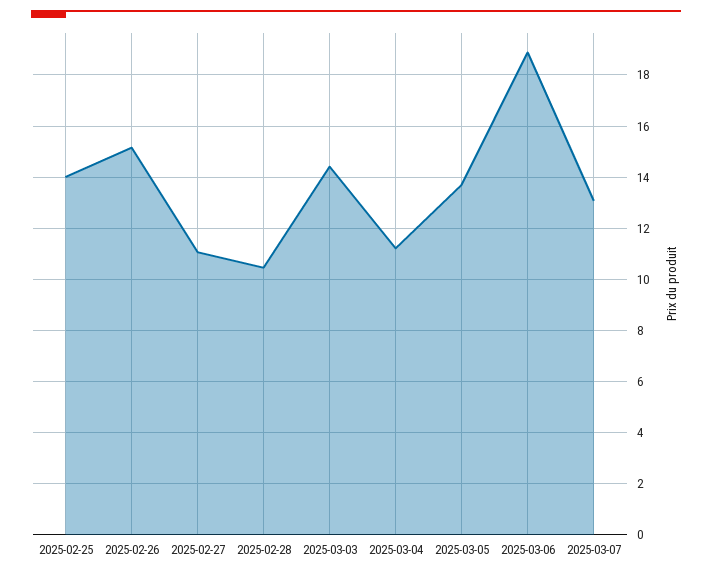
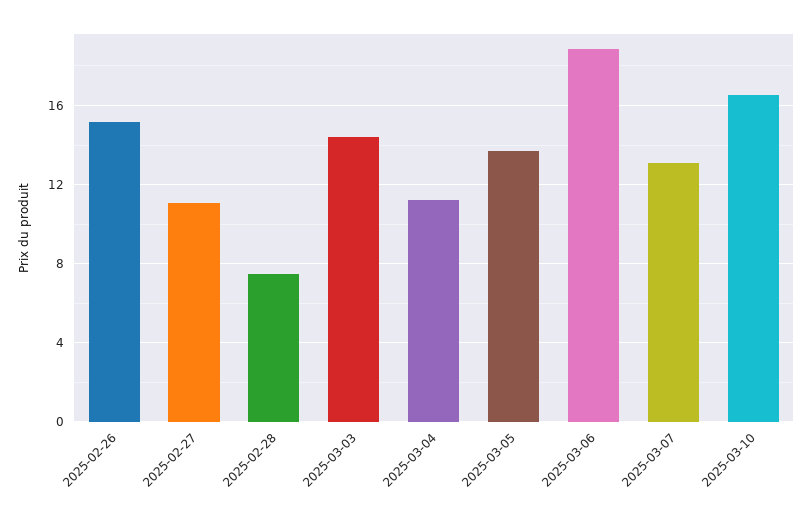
2025-02-25: 14 -> none
2025-02-28: 10.5 -> 7.5
2025-03-10: none -> 16.5

